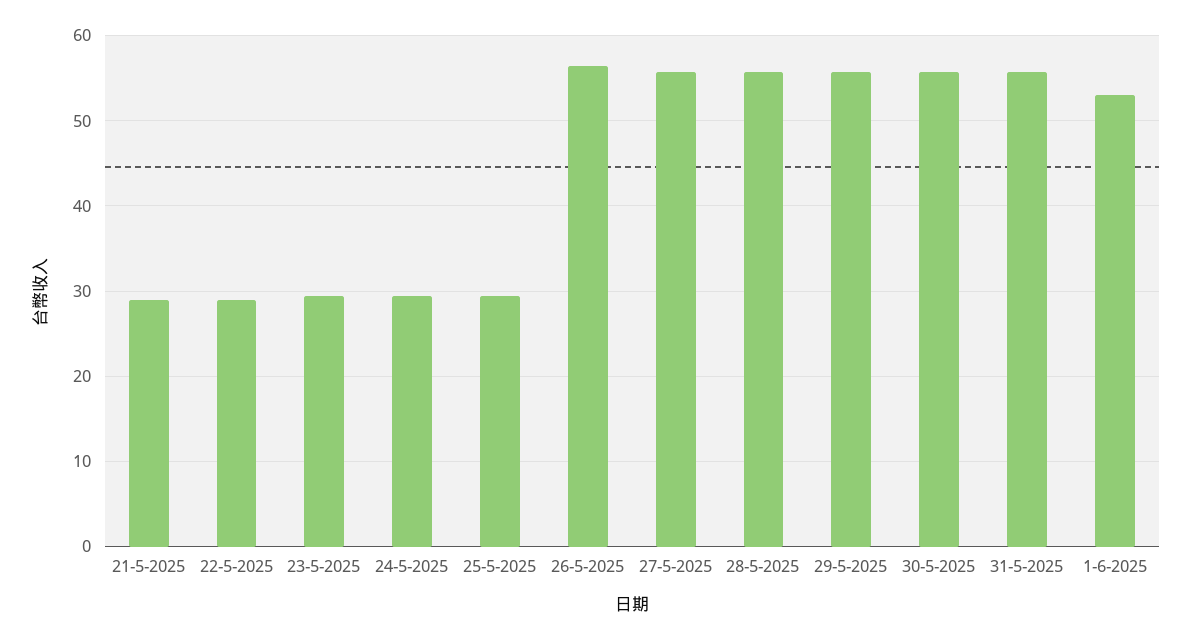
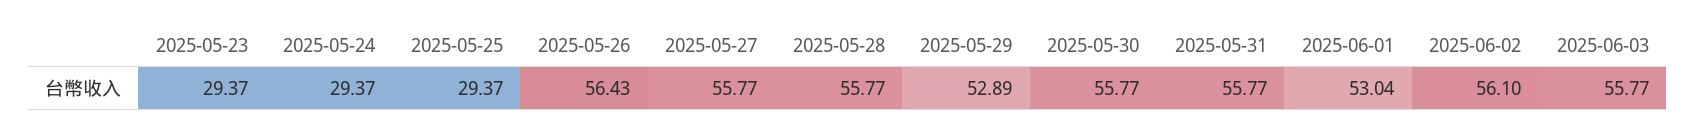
21-5-2025: 29 -> none
22-5-2025: 29 -> none
29-5-2025: 56 -> 52.89
2025-06-02: none -> 56.1
2025-06-03: none -> 55.77

